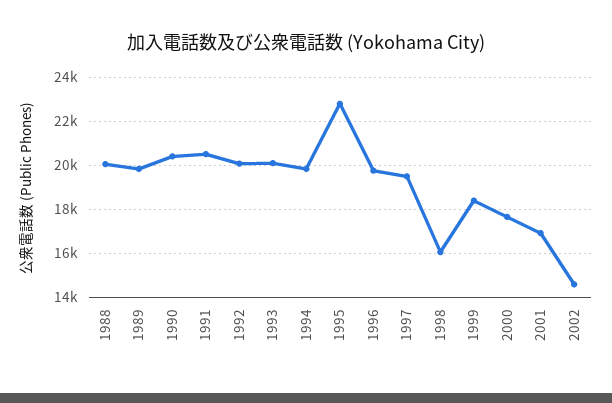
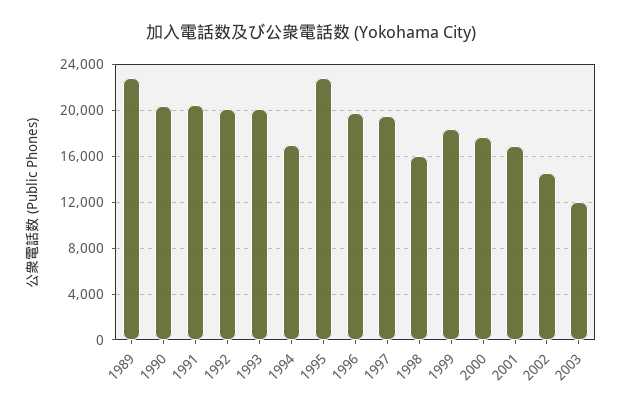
1988: 20000 -> none
1989: 20000 -> 23000
1994: 20000 -> 17000
2003: none -> 12000

